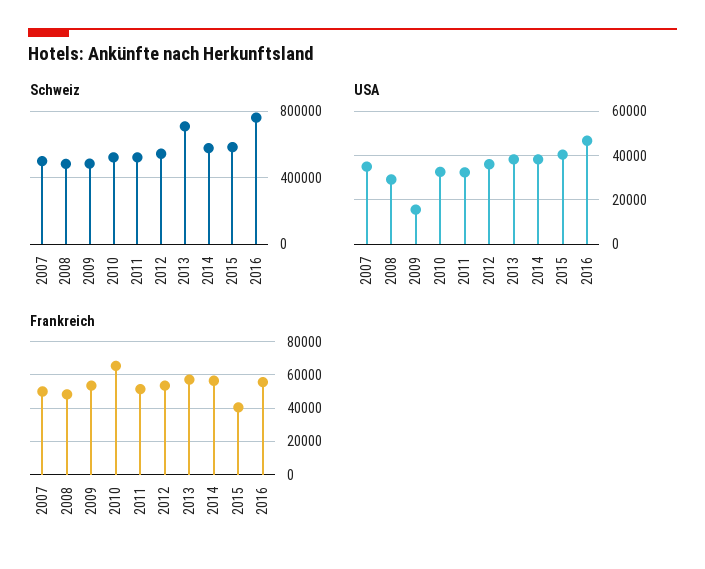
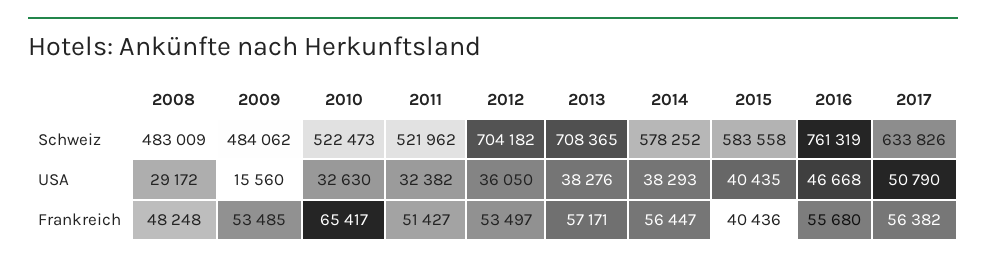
Schweiz, 2007: 500000 -> none
Schweiz, 2012: 550000 -> 704182
USA, 2007: 35000 -> none
Frankreich, 2007: 50000 -> none
Schweiz, 2017: none -> 633826
USA, 2017: none -> 50790
Frankreich, 2017: none -> 56382

